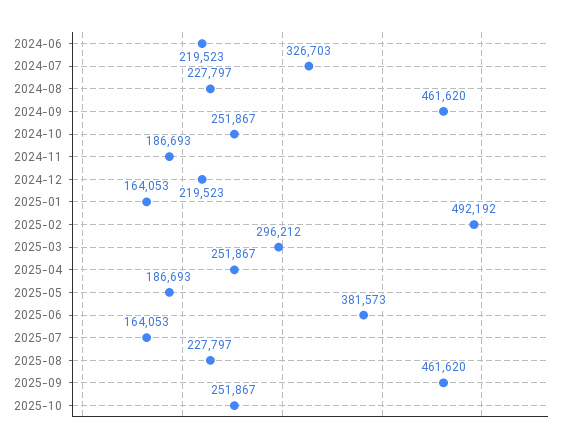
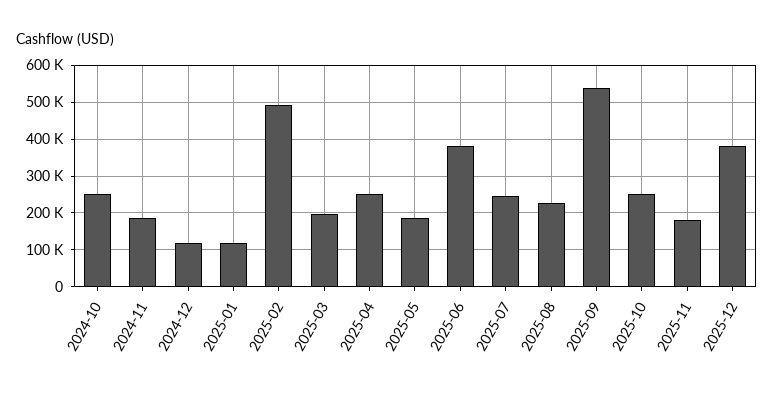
2024-06: 219523 -> none
2024-07: 326703 -> none
2024-08: 227797 -> none
2024-09: 461620 -> none
2024-12: 219523 -> 120000
2025-01: 164053 -> 120000
2025-03: 296212 -> 200000
2025-07: 164053 -> 240000
2025-09: 461620 -> 540000
2025-11: none -> 180000
2025-12: none -> 380000

